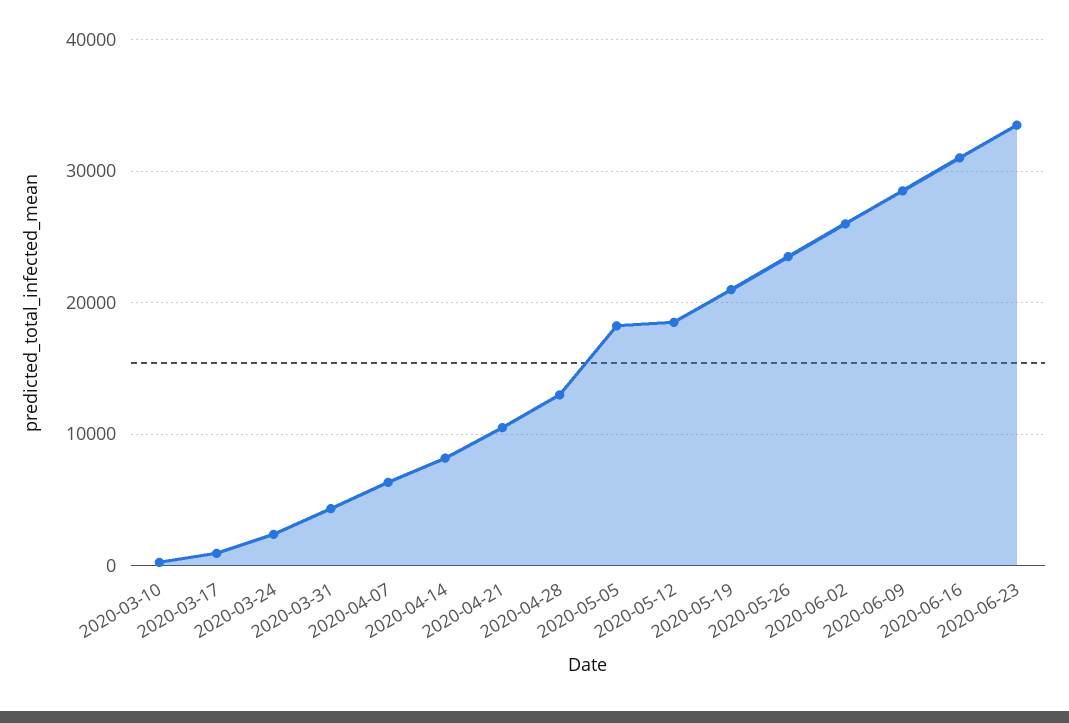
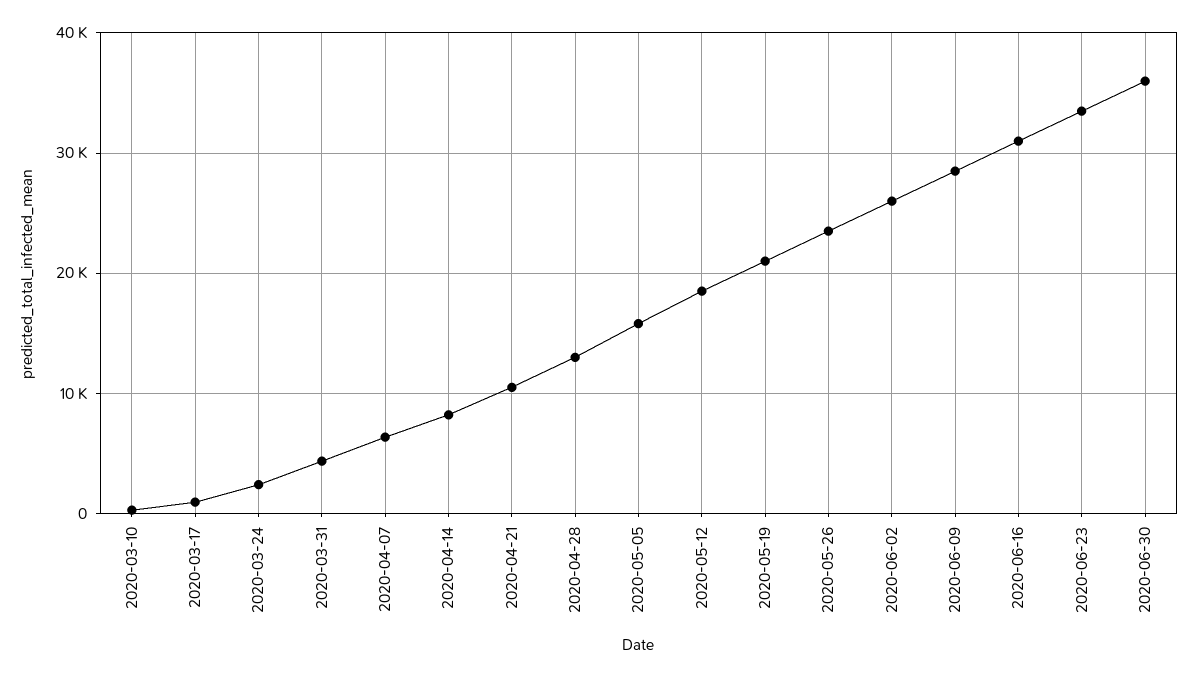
2020-05-05: 18000 -> 16000
2020-06-30: none -> 36000

